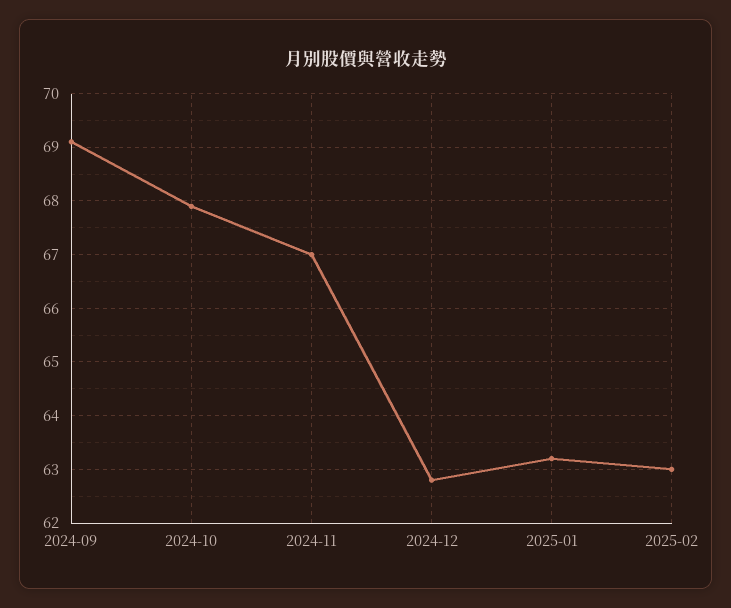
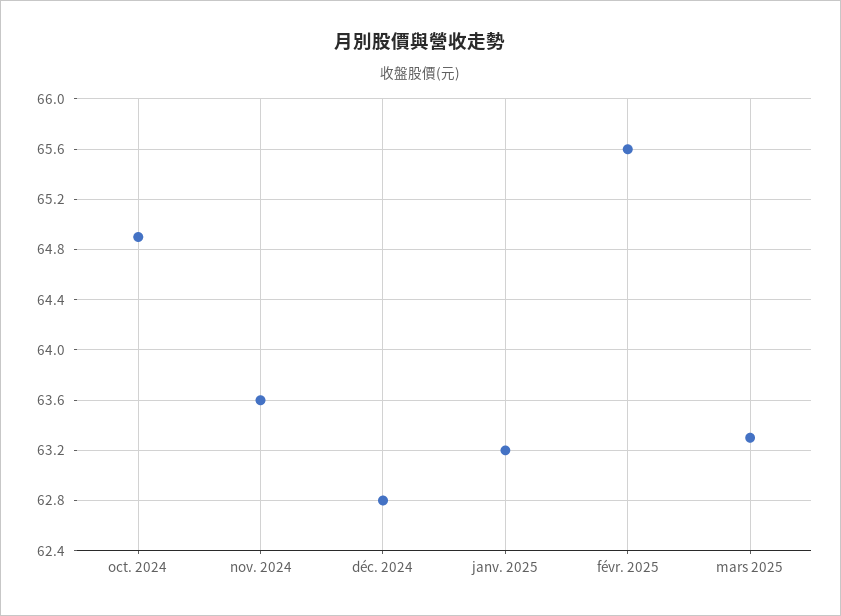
2024-09: 69 -> none
2024-10: 68 -> 64.9
2024-11: 67 -> 63.6
2025-02: 63 -> 65.6
mars 2025: none -> 63.3

